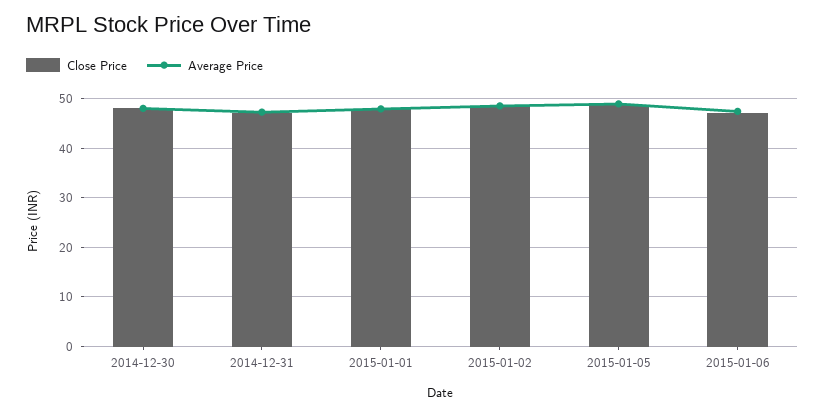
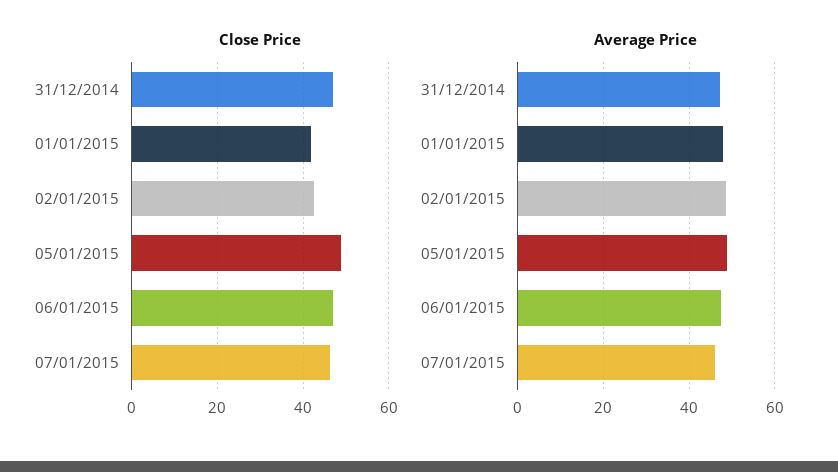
Close Price, 2014-12-30: 48 -> none
Average Price, 2014-12-30: 48 -> none
Close Price, 2015-01-01: 48 -> 42
Close Price, 2015-01-02: 48 -> 42
Close Price, 07/01/2015: none -> 46
Average Price, 07/01/2015: none -> 46

